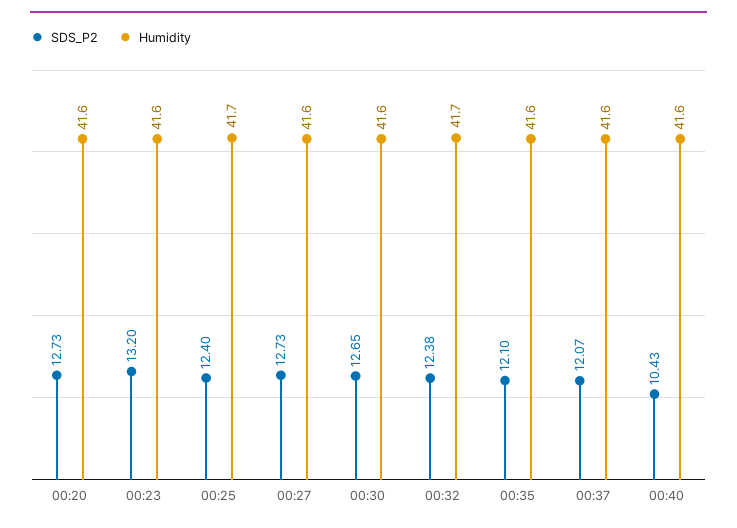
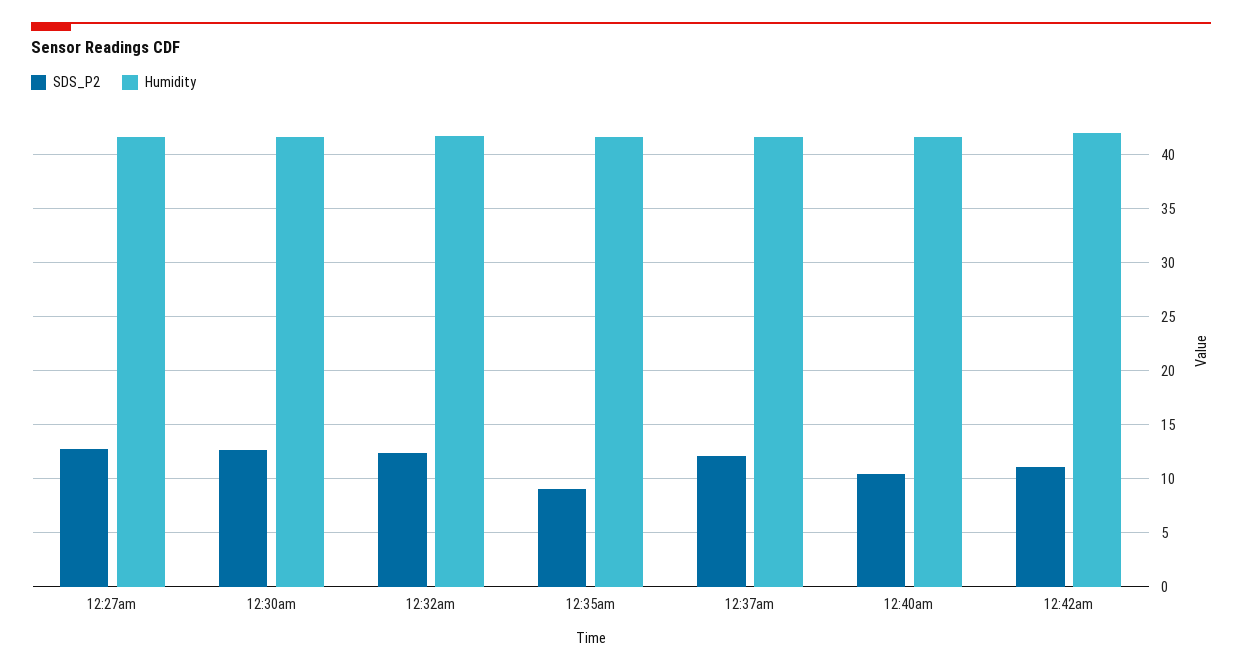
SDS_P2, 00:20: 12.73 -> none
Humidity, 00:20: 41.6 -> none
SDS_P2, 00:23: 13.2 -> none
Humidity, 00:23: 41.6 -> none
SDS_P2, 00:25: 12.4 -> none
Humidity, 00:25: 41.7 -> none
SDS_P2, 00:35: 12.1 -> 9
SDS_P2, 12:42am: none -> 11
Humidity, 12:42am: none -> 42

